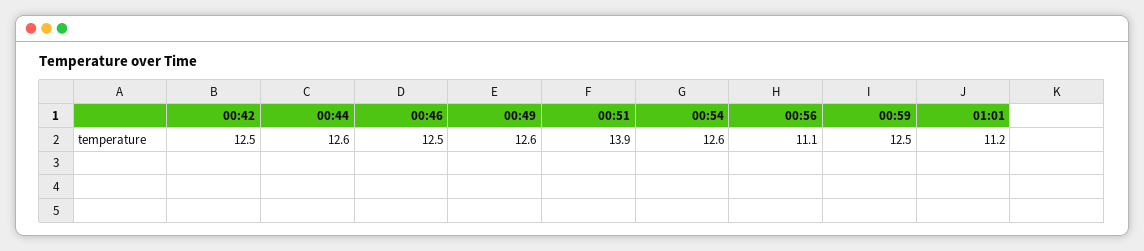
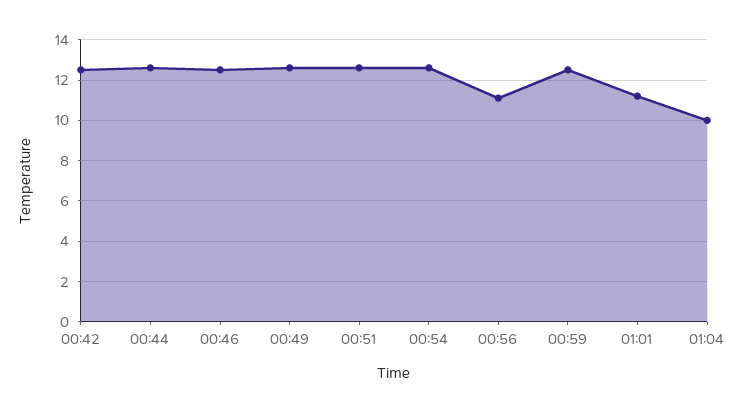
00:51: 13.9 -> 12.5
01:04: none -> 10

